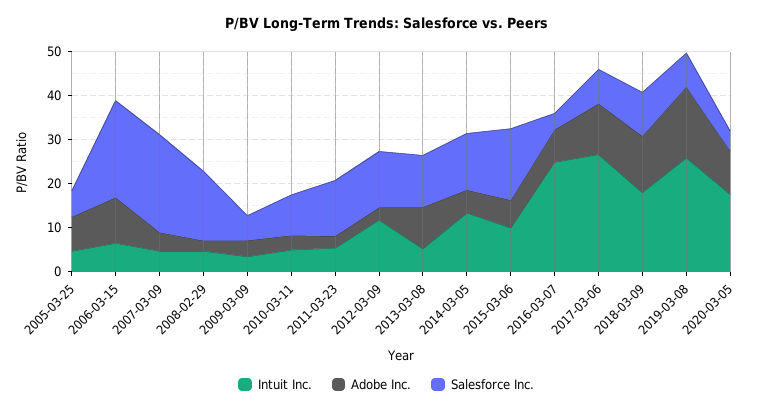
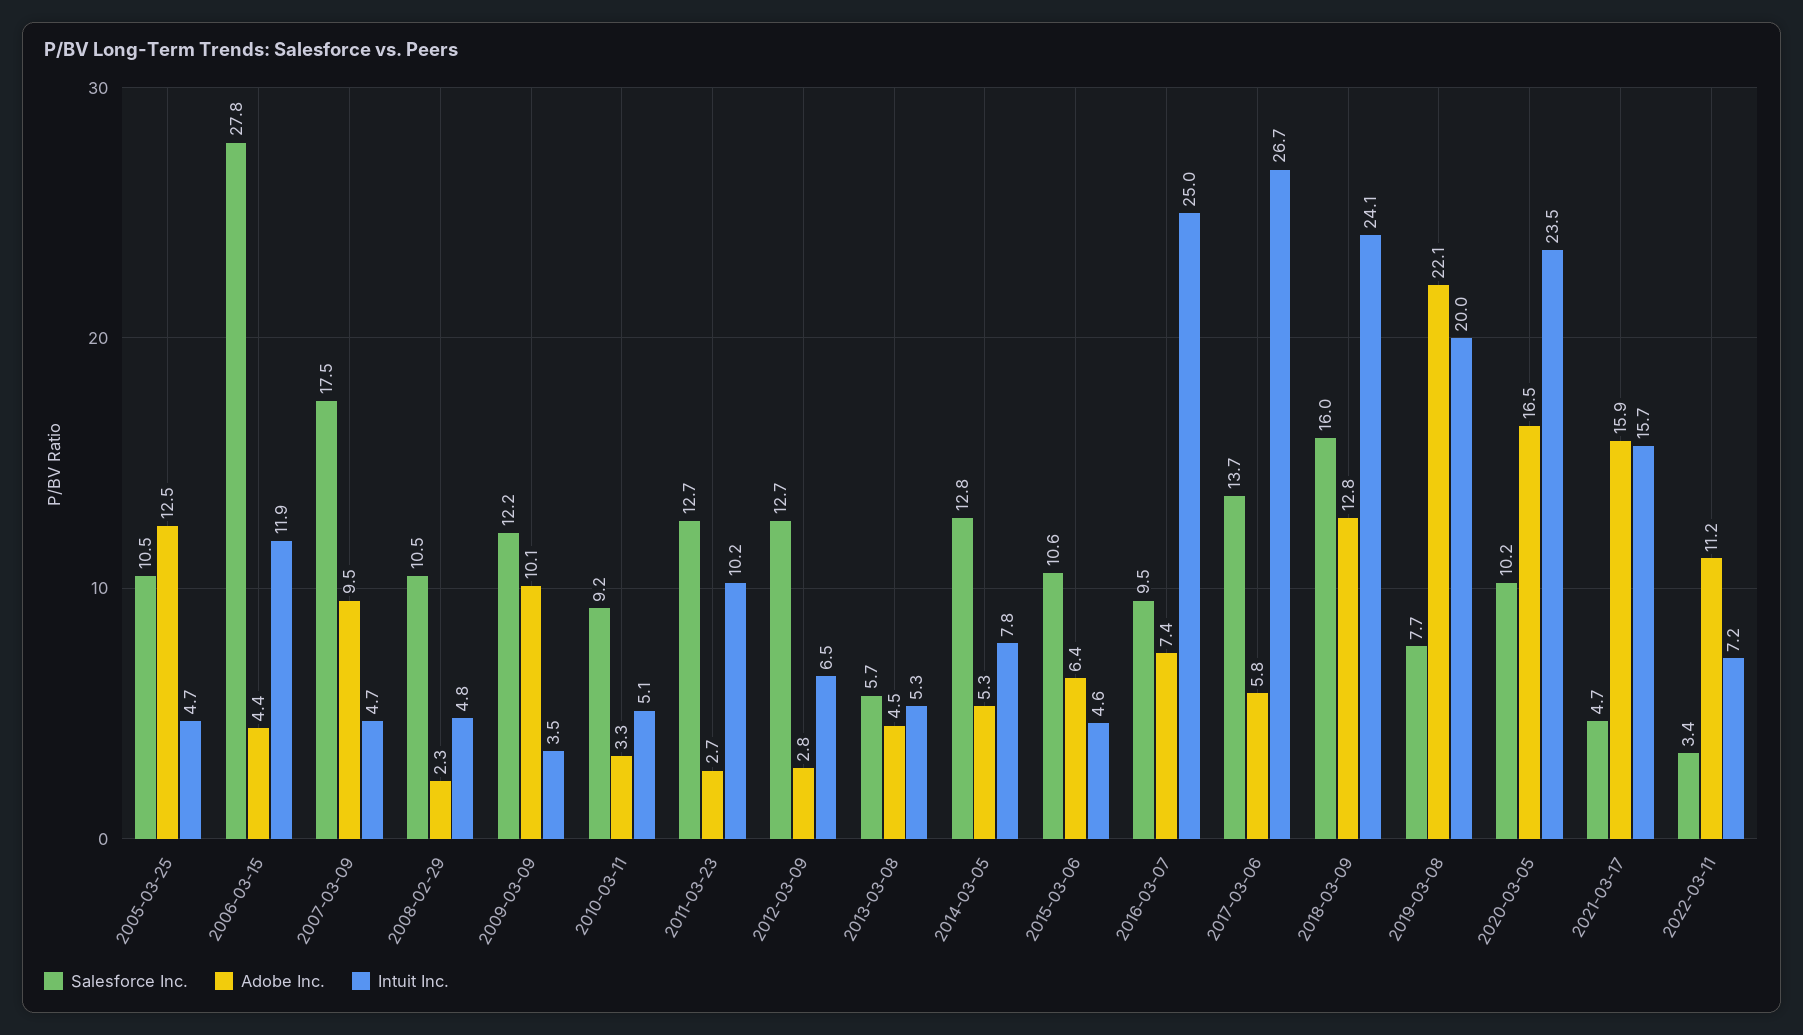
Adobe Inc., 2005-03-25: 8 -> 12.5
Salesforce Inc., 2005-03-25: 6 -> 10.5
Intuit Inc., 2006-03-15: 6 -> 11.9
Adobe Inc., 2006-03-15: 10 -> 4.4
Salesforce Inc., 2006-03-15: 22 -> 27.8
Adobe Inc., 2007-03-09: 4 -> 9.5
Salesforce Inc., 2007-03-09: 22 -> 17.5
Salesforce Inc., 2008-02-29: 16 -> 10.5
Adobe Inc., 2009-03-09: 4 -> 10.1
Salesforce Inc., 2009-03-09: 6 -> 12.2
Intuit Inc., 2011-03-23: 6 -> 10.2
Intuit Inc., 2012-03-09: 12 -> 6.5
Adobe Inc., 2013-03-08: 10 -> 4.5
Salesforce Inc., 2013-03-08: 12 -> 5.7
Intuit Inc., 2014-03-05: 14 -> 7.8
Intuit Inc., 2015-03-06: 10 -> 4.6
Salesforce Inc., 2015-03-06: 16 -> 10.6
Salesforce Inc., 2016-03-07: 4 -> 9.5
Adobe Inc., 2017-03-06: 12 -> 5.8
Salesforce Inc., 2017-03-06: 8 -> 13.7
Intuit Inc., 2018-03-09: 18 -> 24.1
Salesforce Inc., 2018-03-09: 10 -> 16
Intuit Inc., 2019-03-08: 26 -> 20
Adobe Inc., 2019-03-08: 16 -> 22.1
Intuit Inc., 2020-03-05: 18 -> 23.5
Adobe Inc., 2020-03-05: 10 -> 16.5
Salesforce Inc., 2020-03-05: 4 -> 10.2
Salesforce Inc., 2021-03-17: none -> 4.7
Adobe Inc., 2021-03-17: none -> 15.9
Intuit Inc., 2021-03-17: none -> 15.7
Salesforce Inc., 2022-03-11: none -> 3.4
Adobe Inc., 2022-03-11: none -> 11.2
Intuit Inc., 2022-03-11: none -> 7.2

